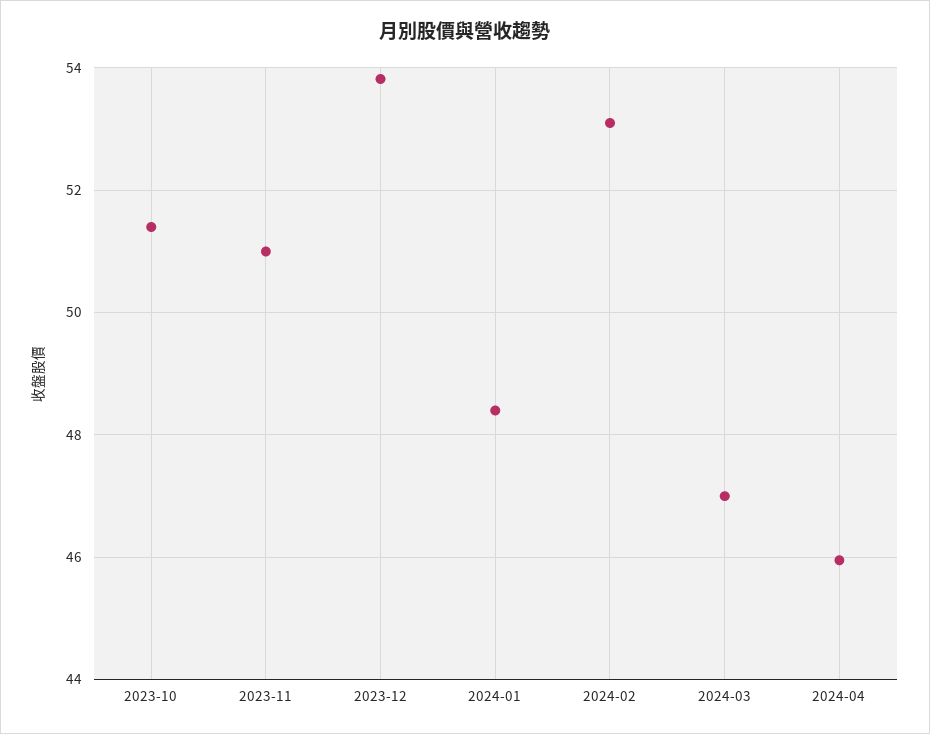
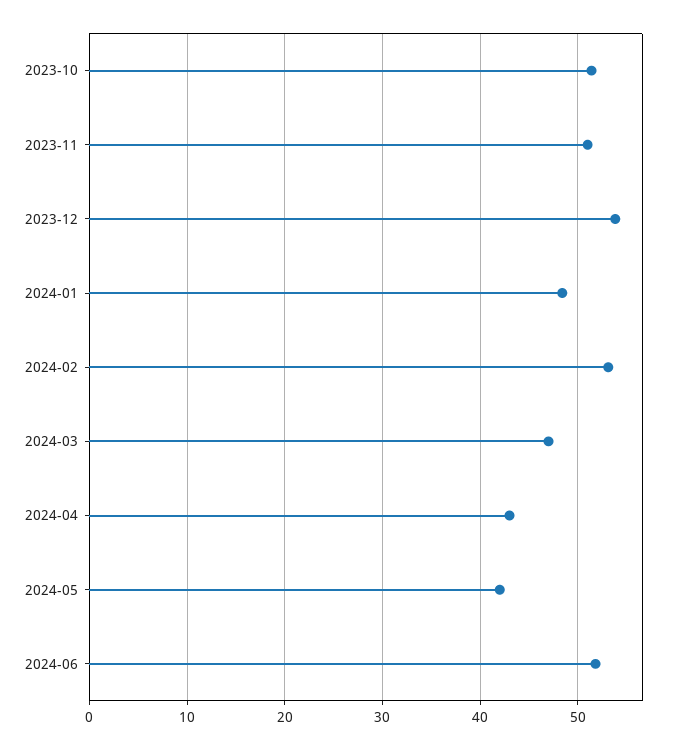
2024-04: 46 -> 43
2024-05: none -> 42
2024-06: none -> 52

